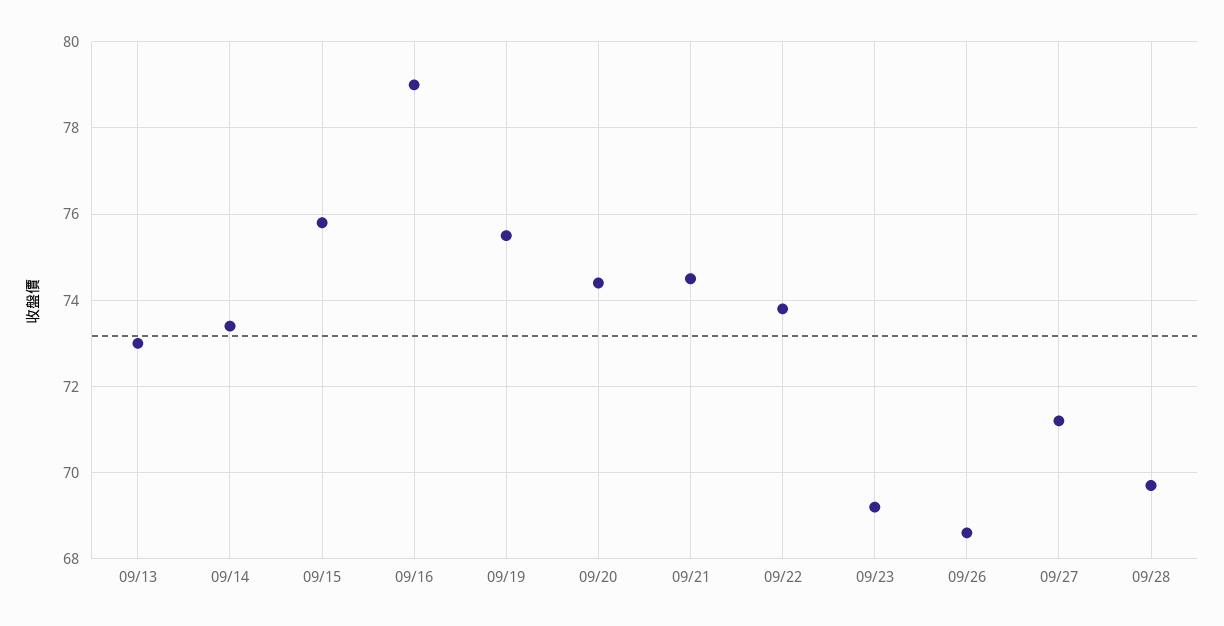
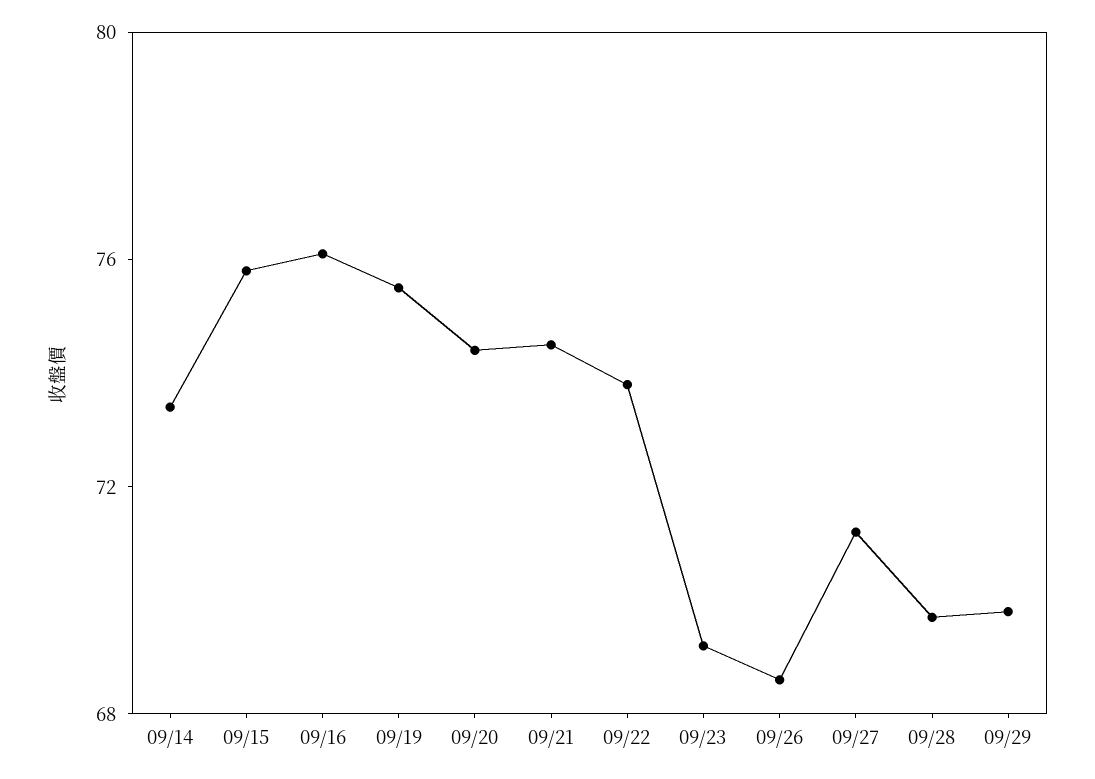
09/13: 73 -> none
09/16: 79 -> 76
09/29: none -> 70

